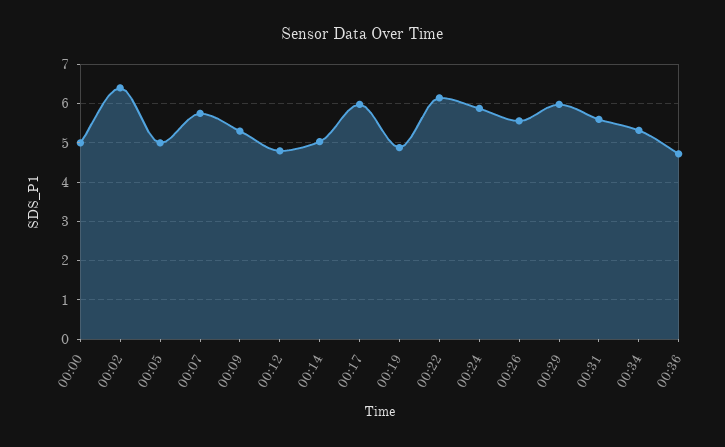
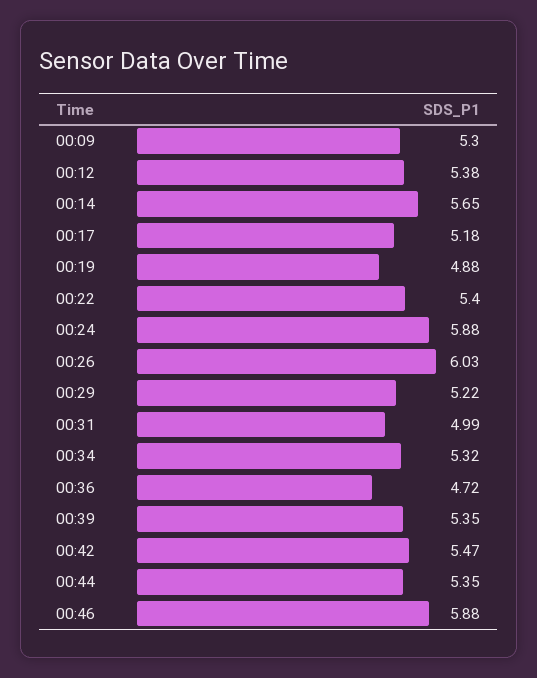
00:00: 5 -> none
00:02: 6.4 -> none
00:05: 5 -> none
00:07: 5.8 -> none
00:12: 4.8 -> 5.38
00:14: 5 -> 5.65
00:17: 6 -> 5.18
00:22: 6.2 -> 5.4
00:26: 5.6 -> 6.03
00:29: 6 -> 5.22
00:31: 5.6 -> 4.99
00:39: none -> 5.35
00:42: none -> 5.47
00:44: none -> 5.35
00:46: none -> 5.88

